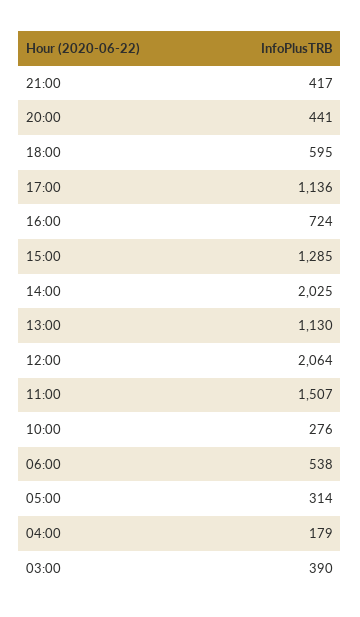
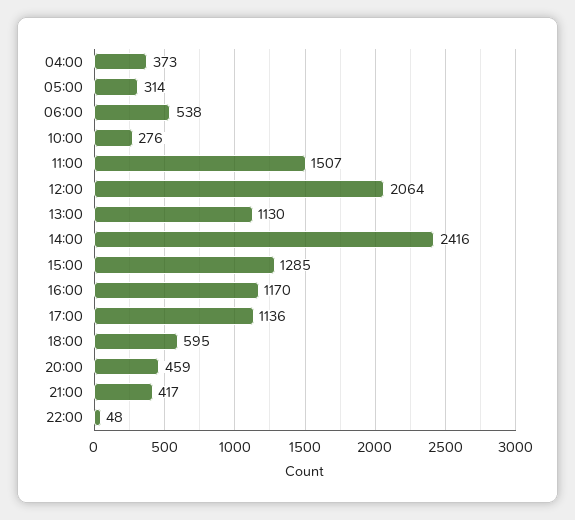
20:00: 441 -> 459
16:00: 724 -> 1170
14:00: 2025 -> 2416
04:00: 179 -> 373
03:00: 390 -> none
22:00: none -> 48

